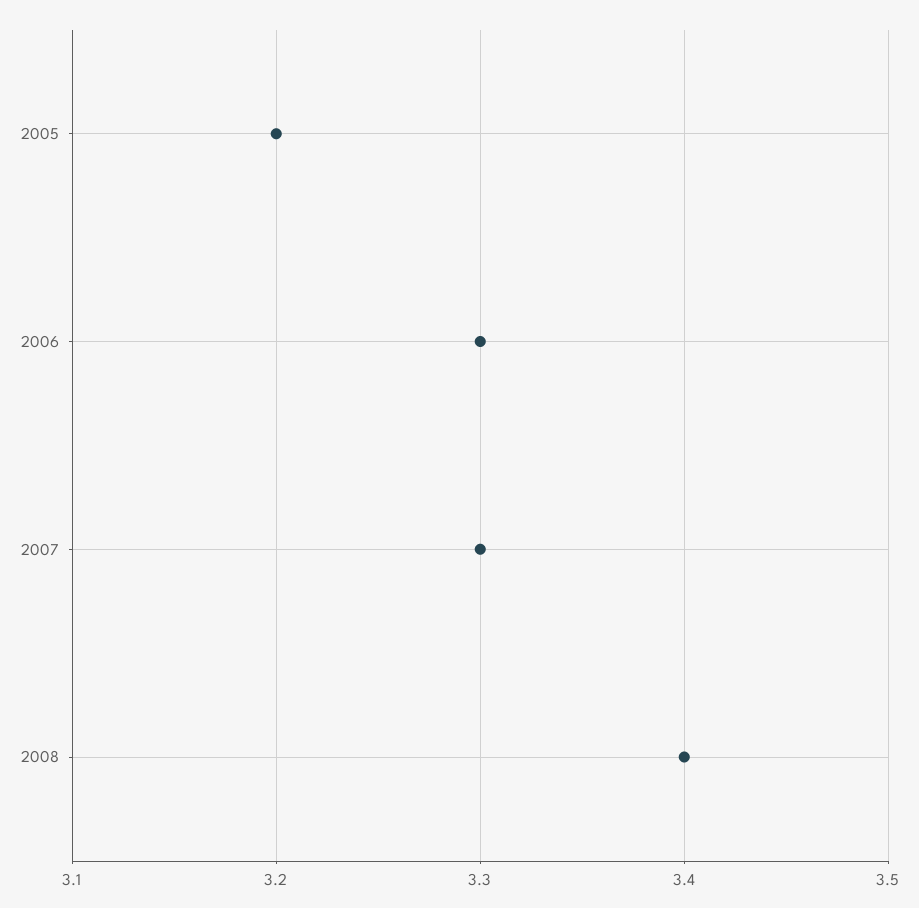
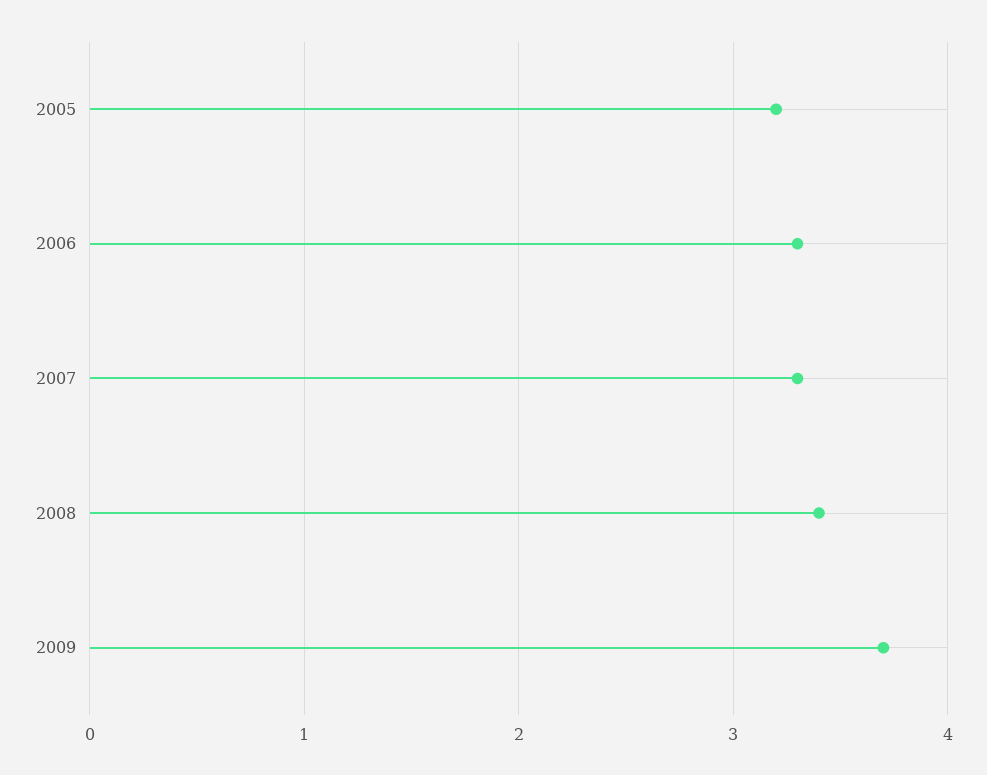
2009: none -> 3.7

